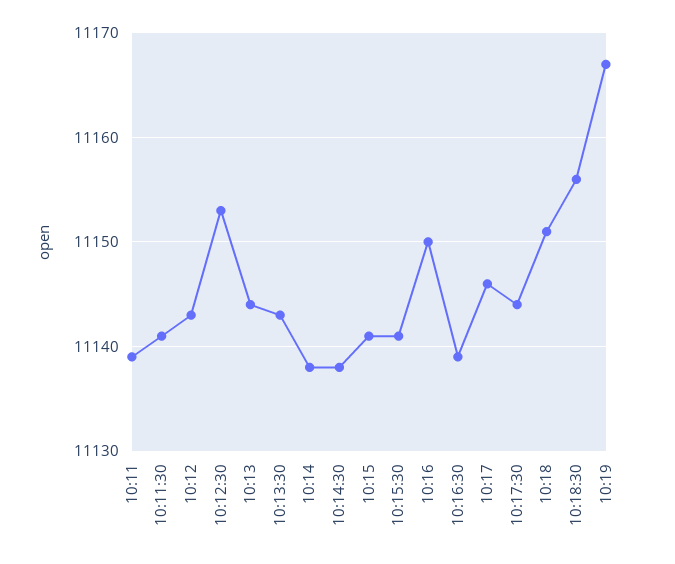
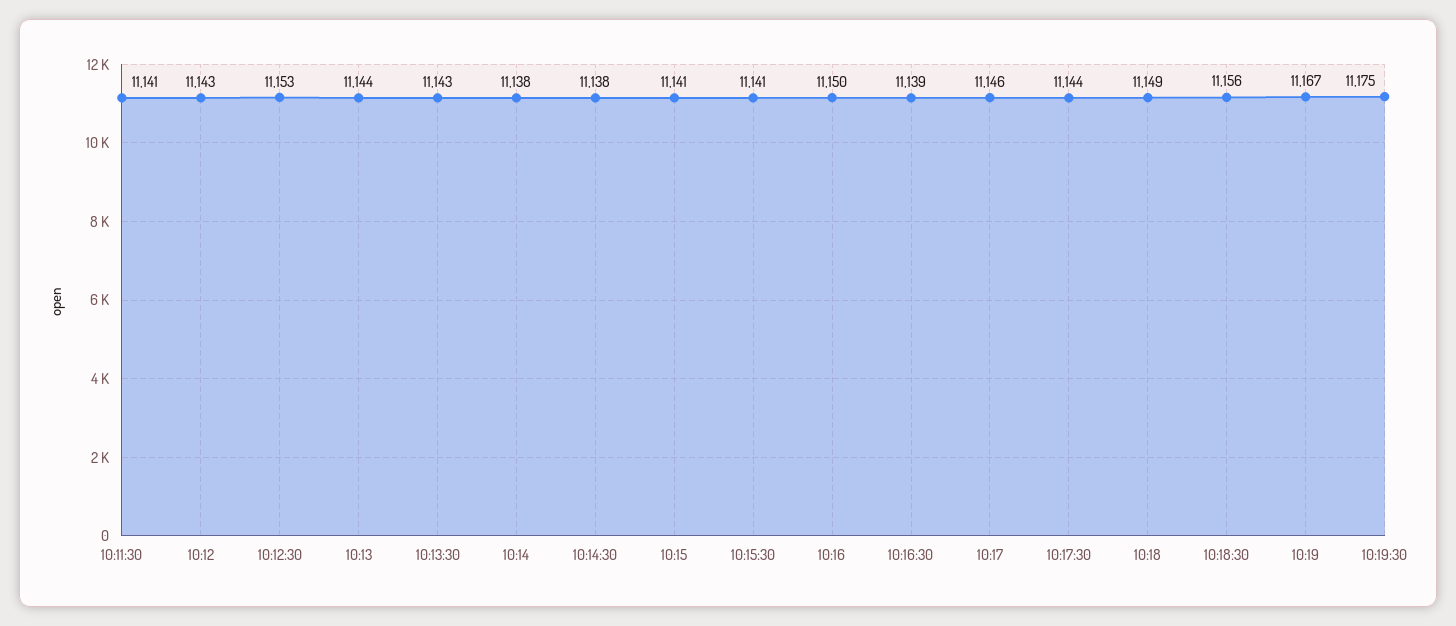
10:11: 11139 -> none
10:18: 11151 -> 11149
10:19:30: none -> 11175

